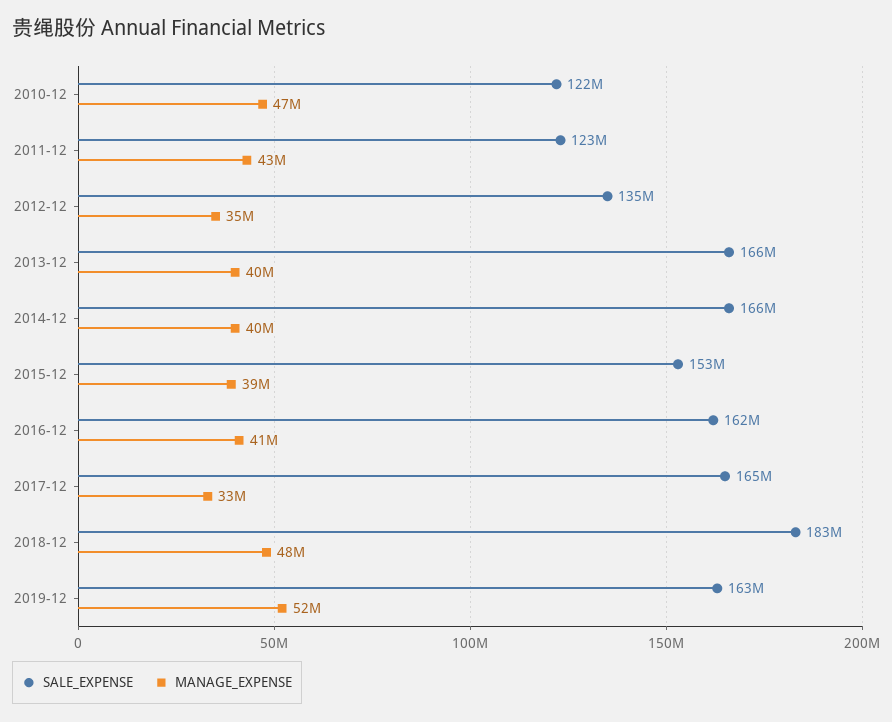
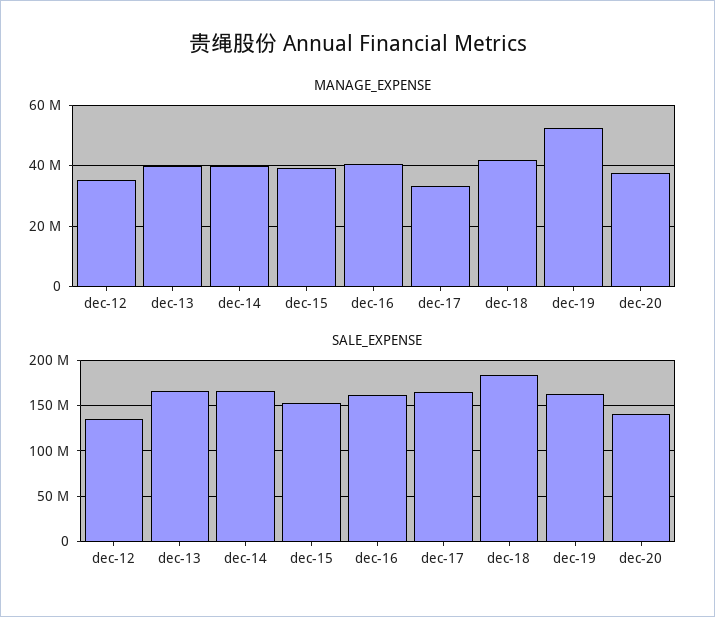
SALE_EXPENSE, 2010-12: 122000000 -> none
MANAGE_EXPENSE, 2010-12: 47000000 -> none
SALE_EXPENSE, 2011-12: 123000000 -> none
MANAGE_EXPENSE, 2011-12: 43000000 -> none
MANAGE_EXPENSE, 2018-12: 48000000 -> 42000000
MANAGE_EXPENSE, dec-20: none -> 38000000
SALE_EXPENSE, dec-20: none -> 140000000

